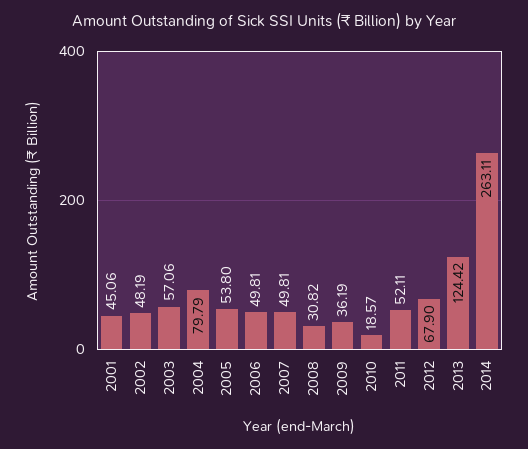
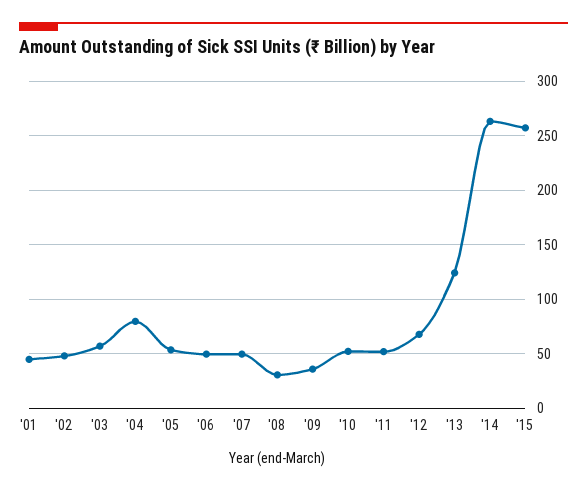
2010: 18.57 -> 50
'15: none -> 260

